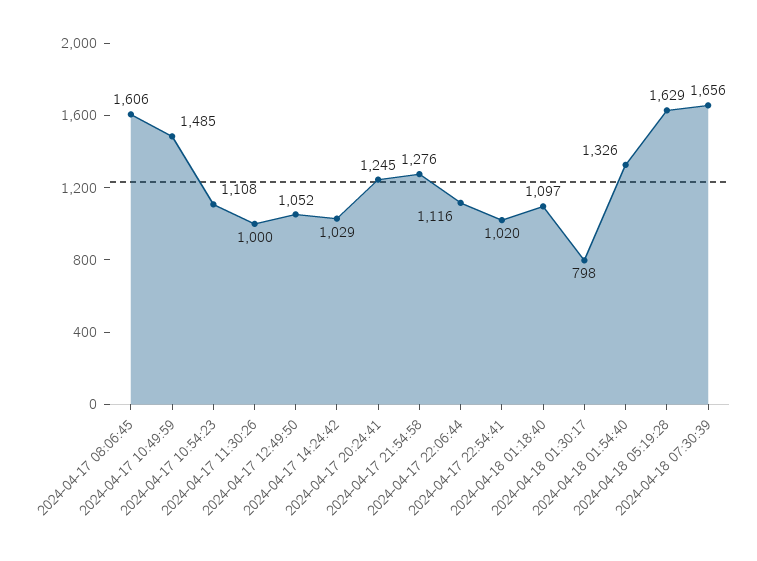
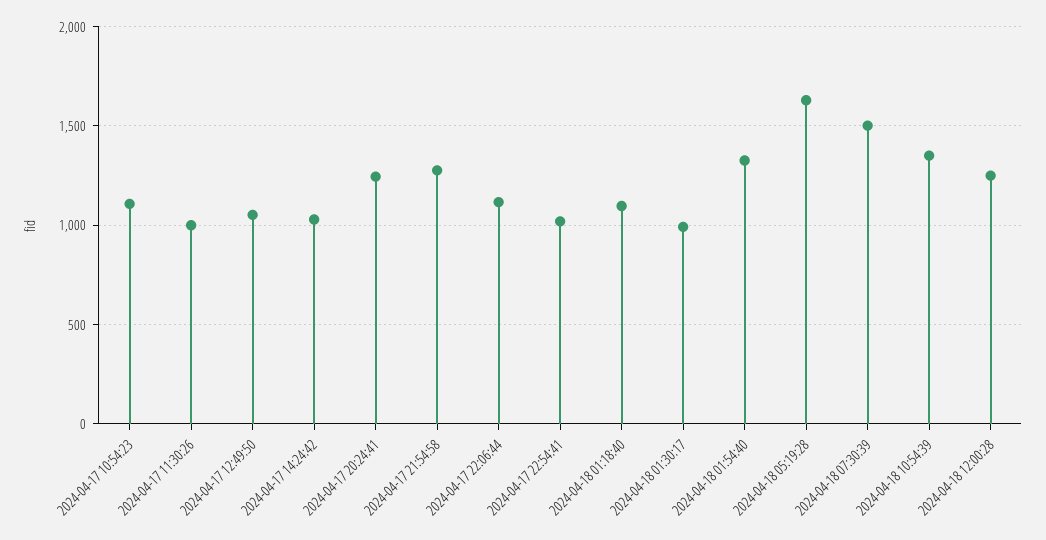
2024-04-17 08:06:45: 1606 -> none
2024-04-17 10:49:59: 1485 -> none
2024-04-18 01:30:17: 798 -> 1000
2024-04-18 07:30:39: 1656 -> 1500
2024-04-18 10:54:39: none -> 1350
2024-04-18 12:00:28: none -> 1250

